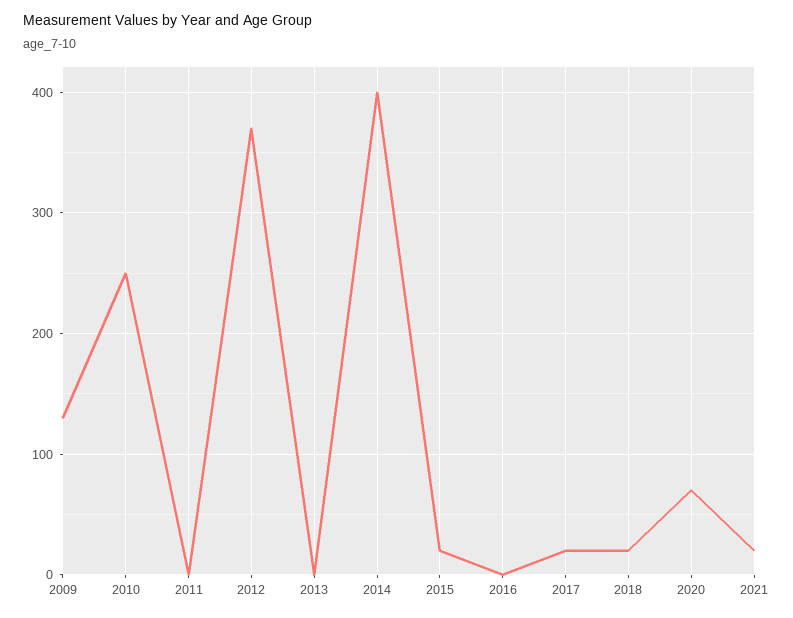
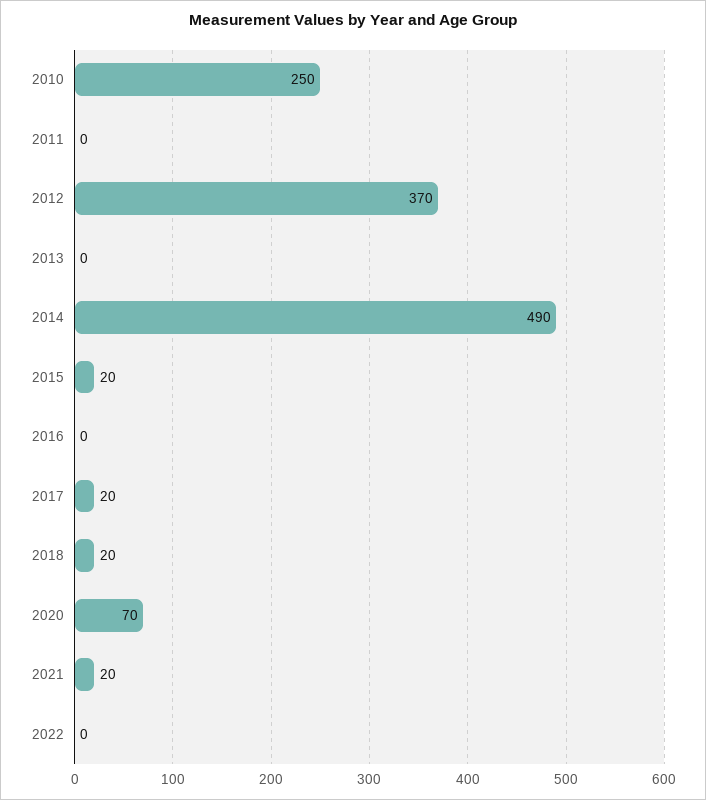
2009: 130 -> none
2014: 400 -> 490
2022: none -> 0

